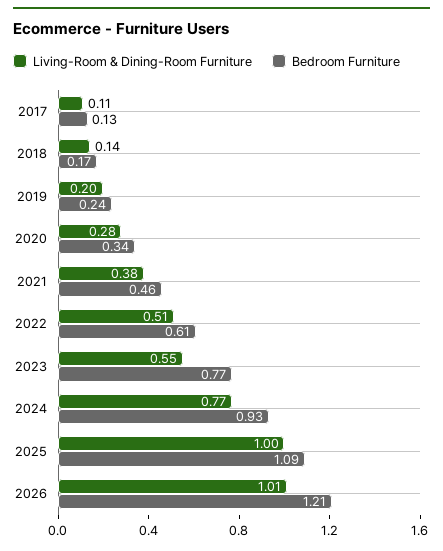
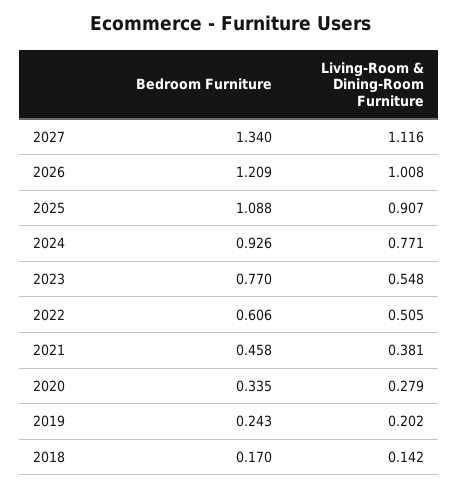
Living-Room & Dining-Room Furniture, 2017: 0.11 -> none
Bedroom Furniture, 2017: 0.13 -> none
Living-Room & Dining-Room Furniture, 2025: 1 -> 0.907
Bedroom Furniture, 2027: none -> 1.34
Living-Room & Dining-Room Furniture, 2027: none -> 1.116

